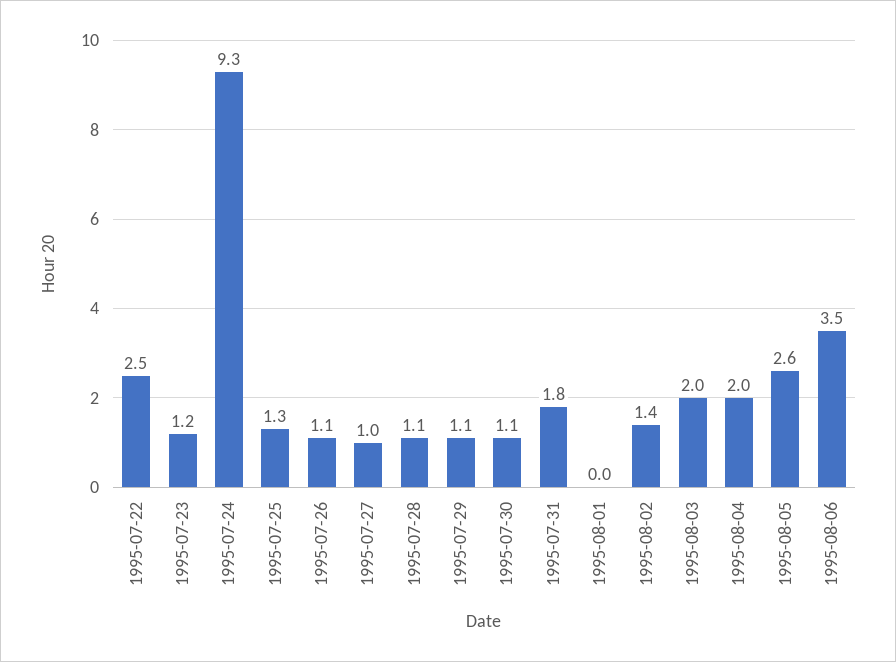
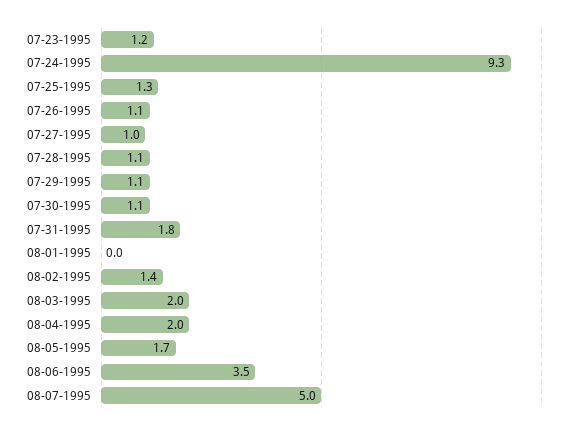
1995-07-22: 2.5 -> none
1995-08-05: 2.6 -> 1.7
08-07-1995: none -> 5

